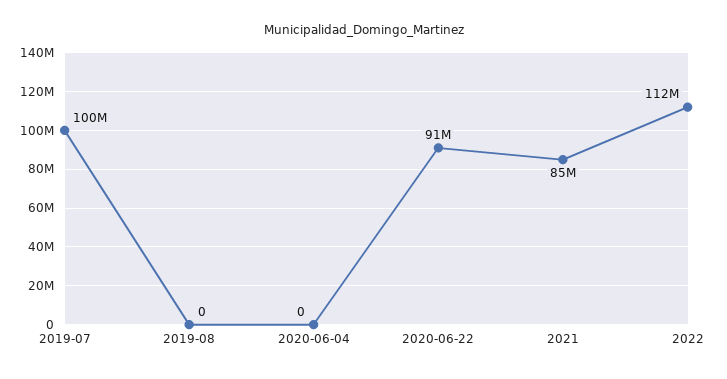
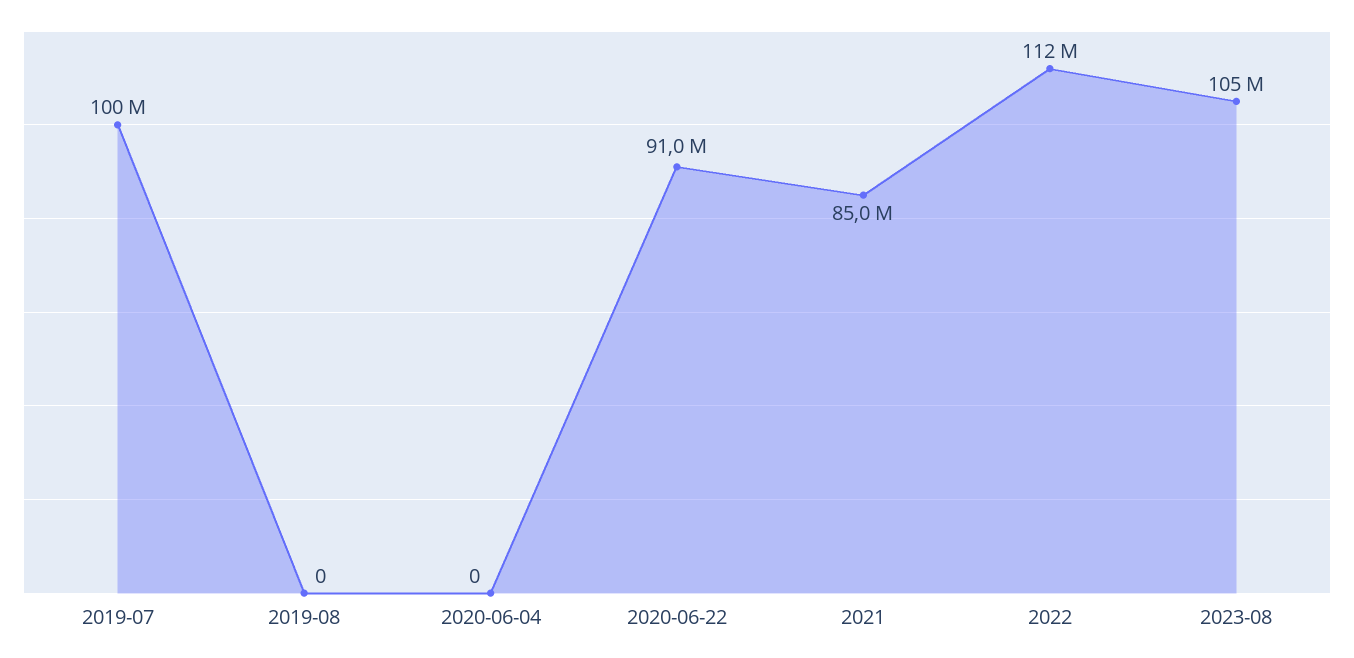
2023-08: none -> 105000000

